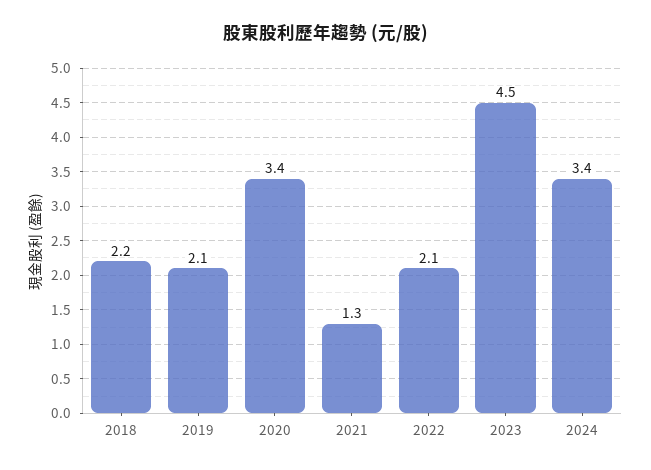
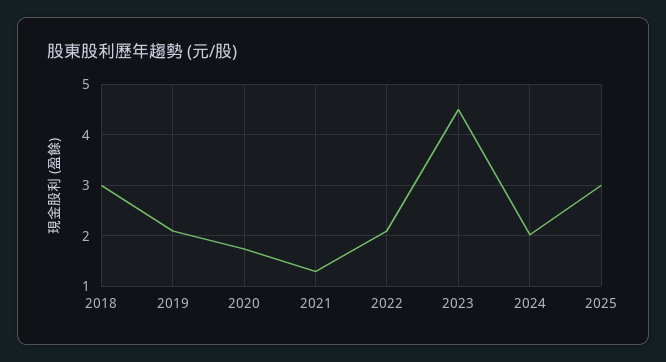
2018: 2.2 -> 3
2020: 3.4 -> 1.8
2024: 3.4 -> 2
2025: none -> 3

